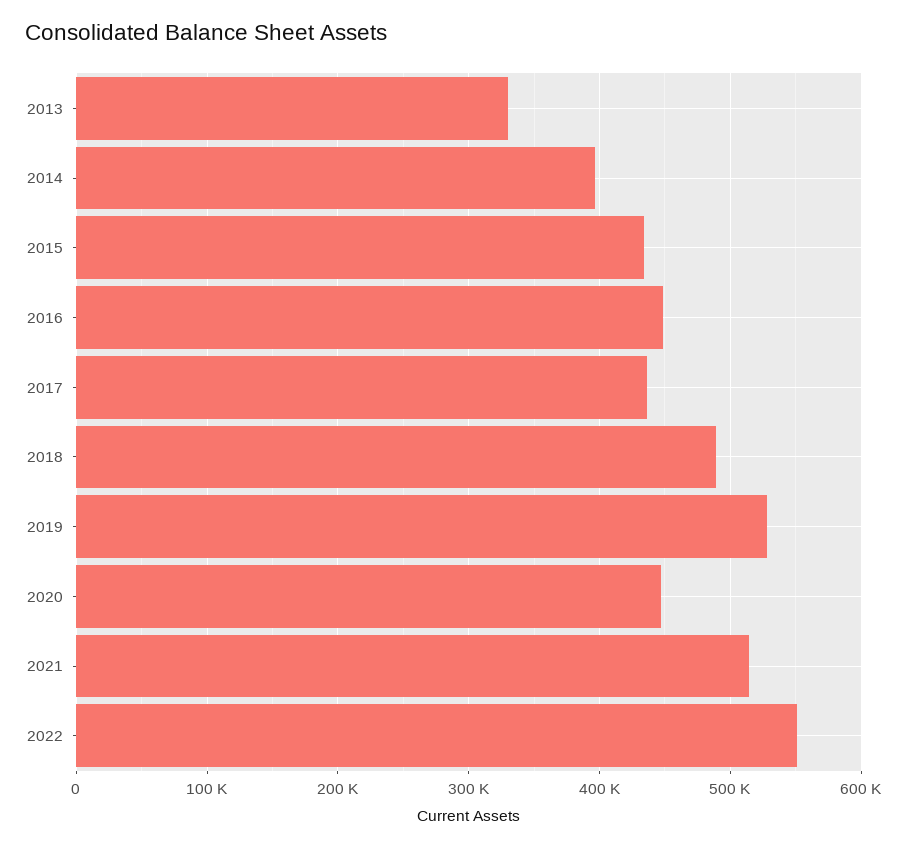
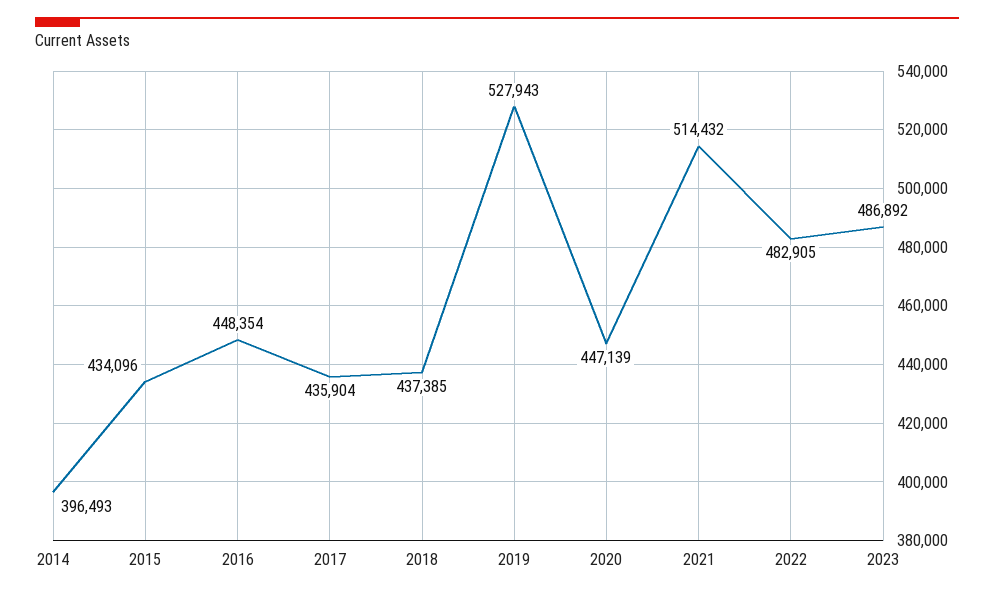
2013: 330000 -> none
2018: 490000 -> 437385
2022: 550000 -> 482905
2023: none -> 486892

